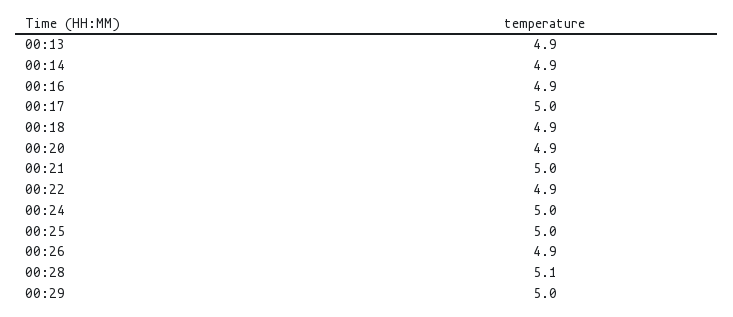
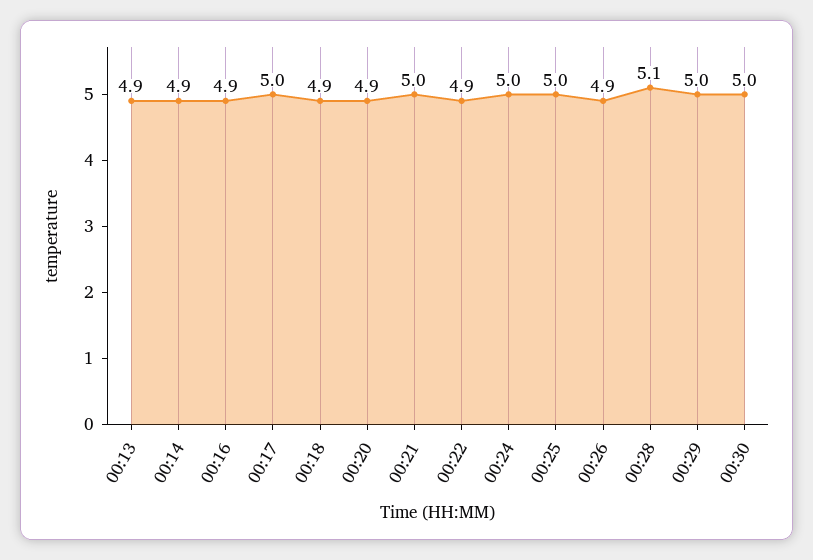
00:30: none -> 5

